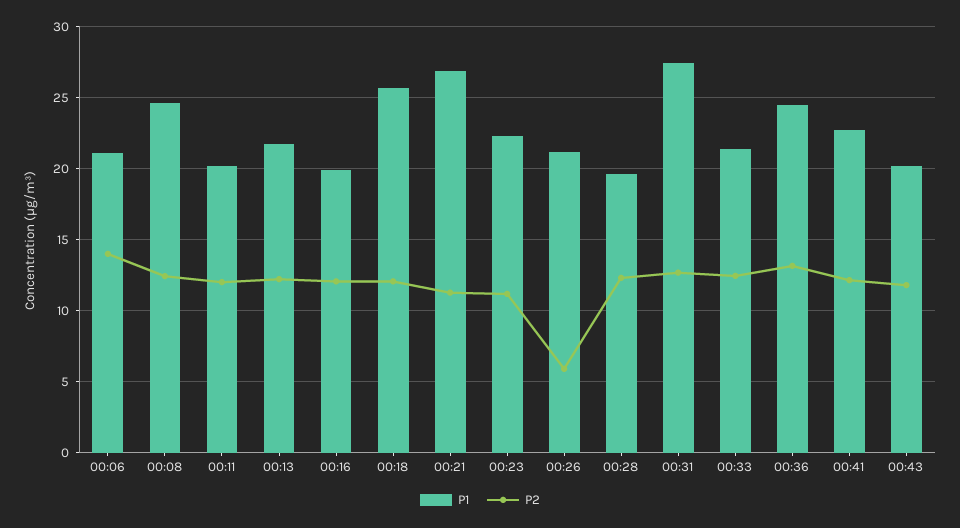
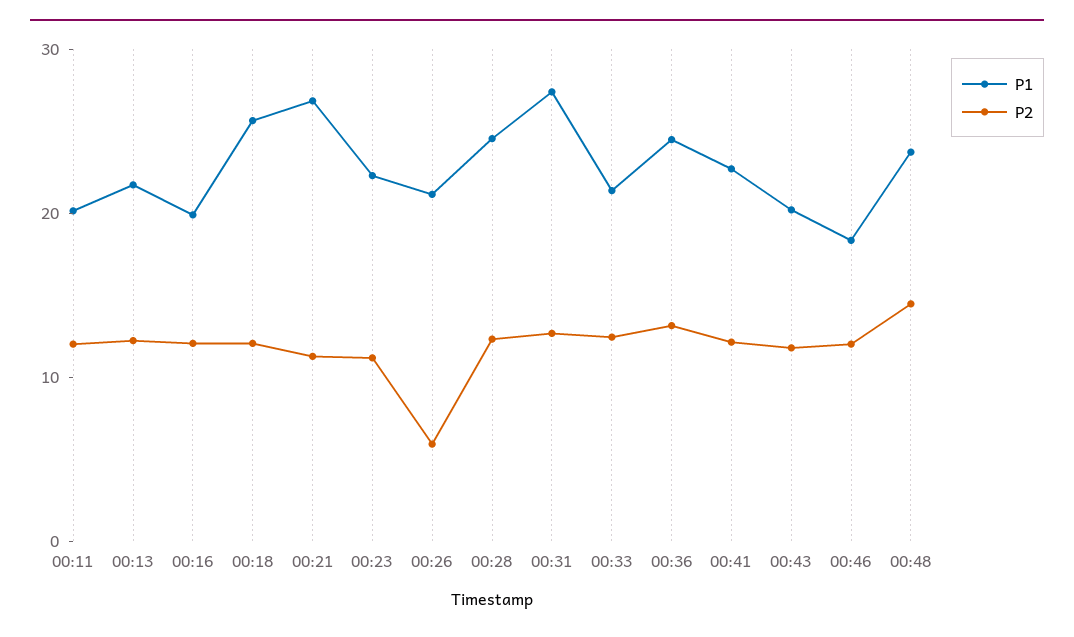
P1, 00:06: 21 -> none
P2, 00:06: 14 -> none
P1, 00:08: 24.5 -> none
P2, 00:08: 12.5 -> none
P1, 00:28: 19.5 -> 24
P1, 00:46: none -> 18
P2, 00:46: none -> 12
P1, 00:48: none -> 24
P2, 00:48: none -> 14

